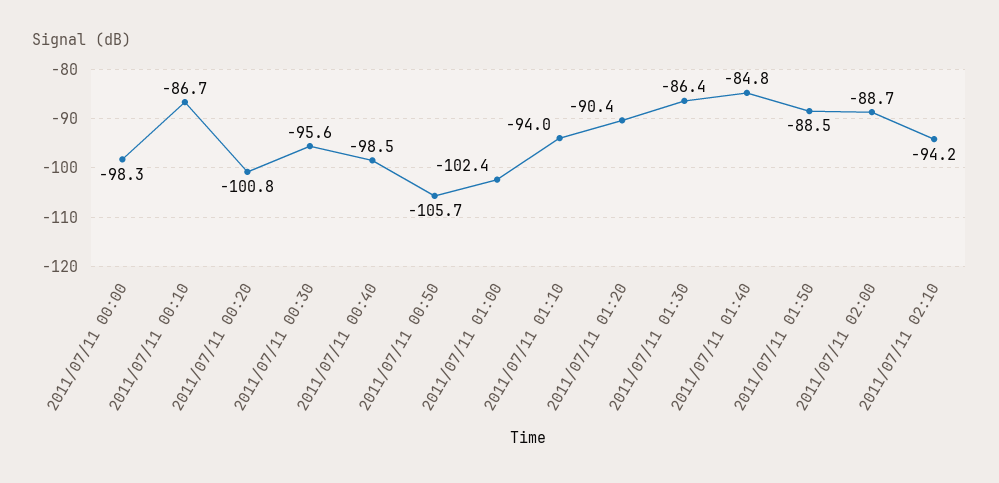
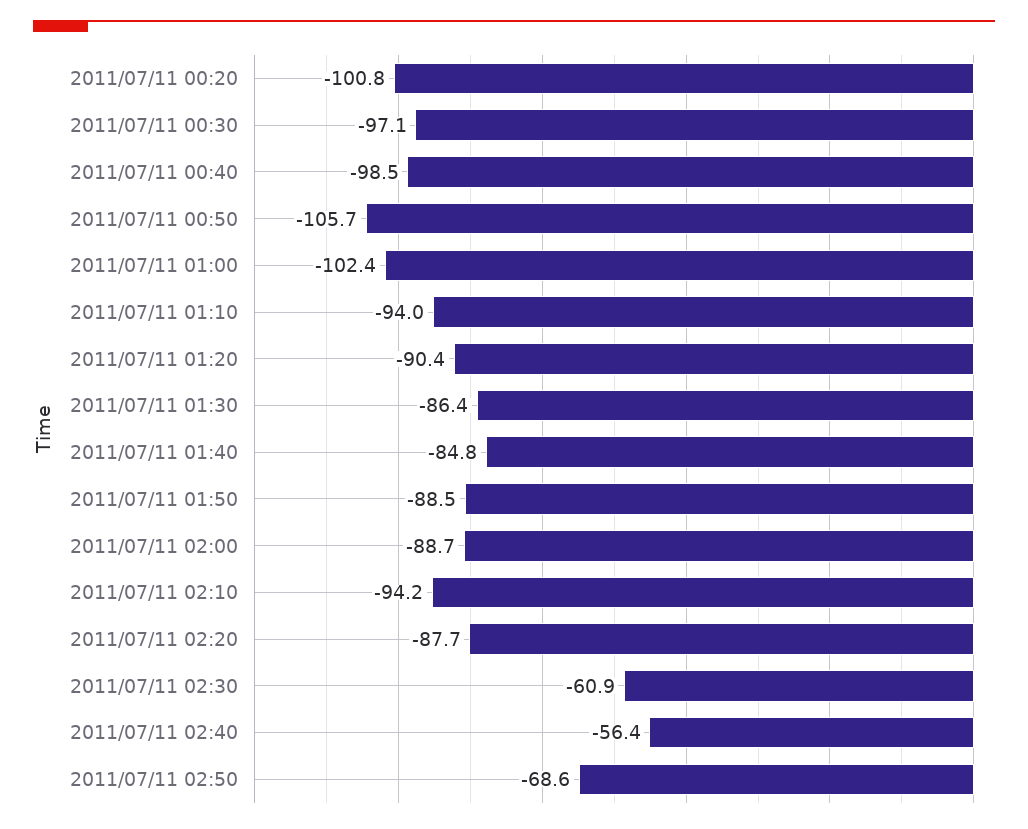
2011/07/11 00:00: -98.3 -> none
2011/07/11 00:10: -86.7 -> none
2011/07/11 00:30: -95.6 -> -97.1
2011/07/11 02:20: none -> -87.7
2011/07/11 02:30: none -> -60.9
2011/07/11 02:40: none -> -56.4
2011/07/11 02:50: none -> -68.6

